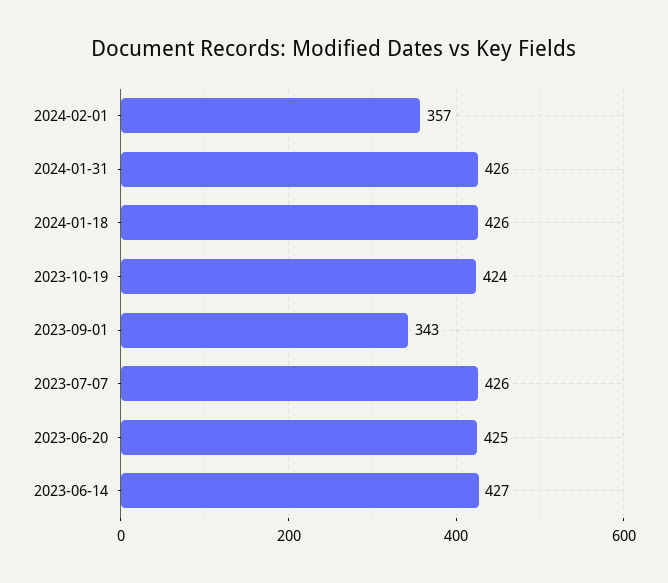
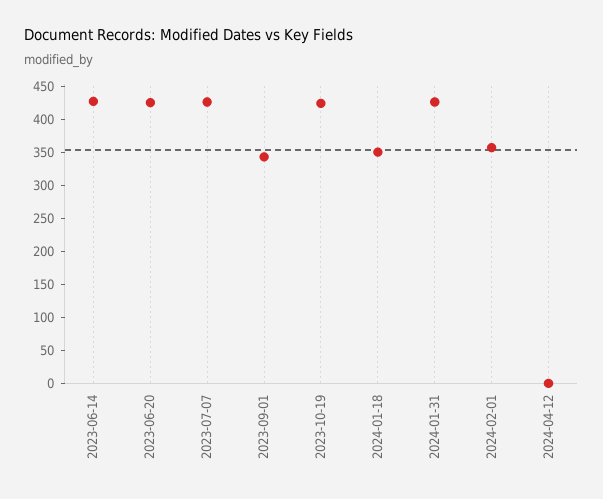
2024-01-18: 426 -> 350
2024-04-12: none -> 0

